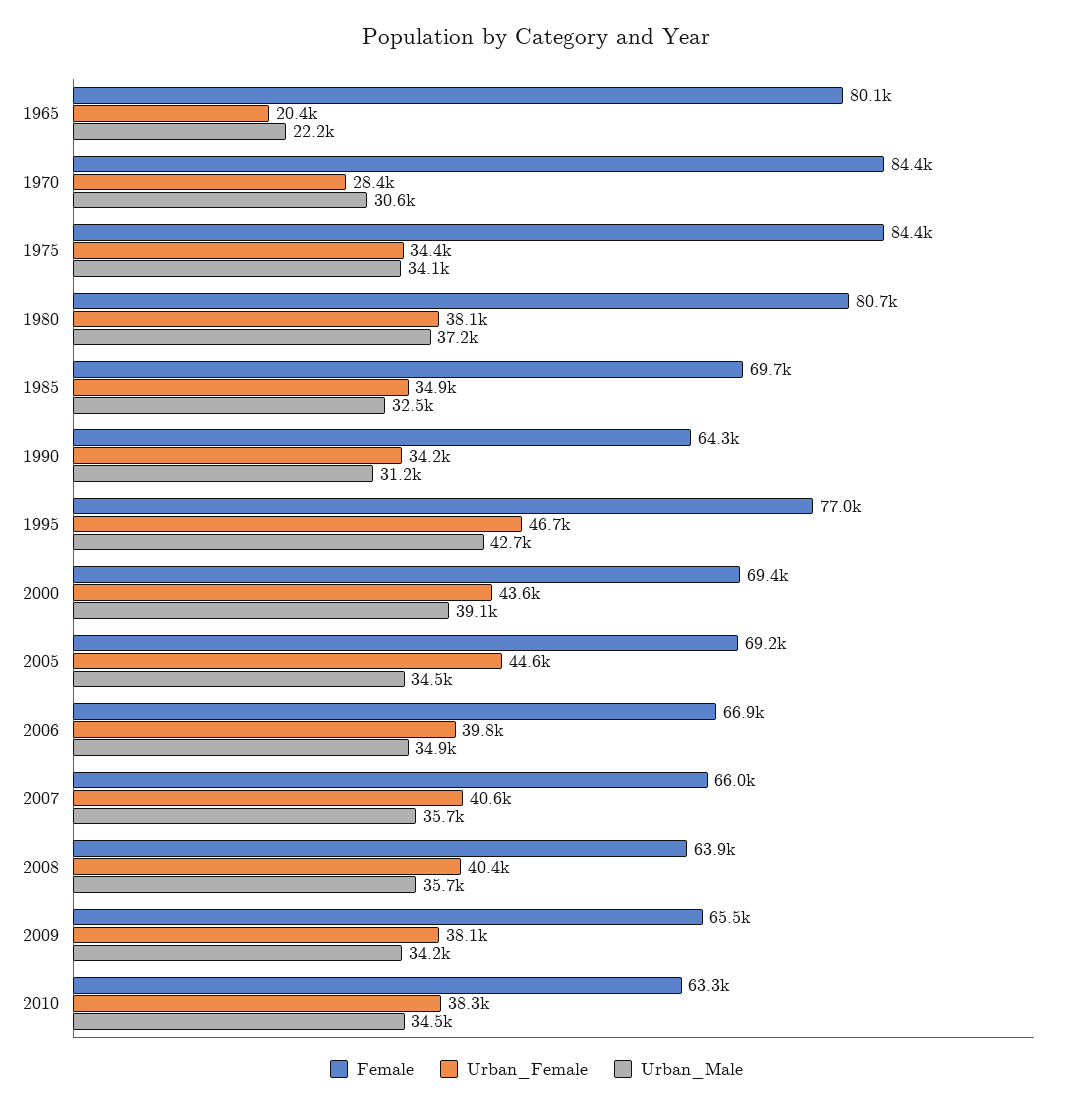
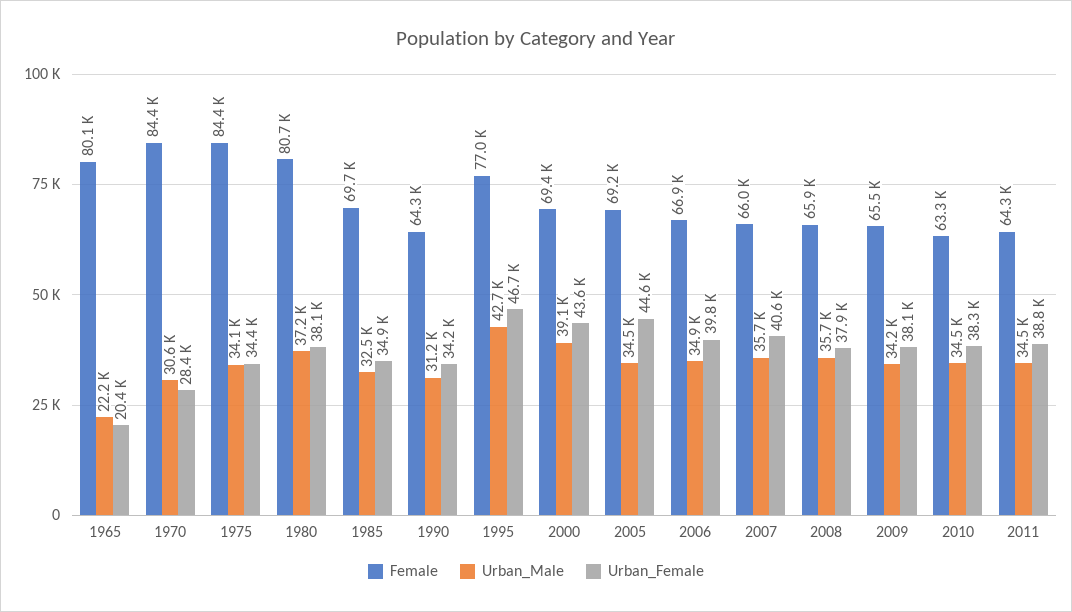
Female, 2008: 63900 -> 65900
Urban_Female, 2008: 40400 -> 37900
Female, 2011: none -> 64300
Urban_Male, 2011: none -> 34500
Urban_Female, 2011: none -> 38800

